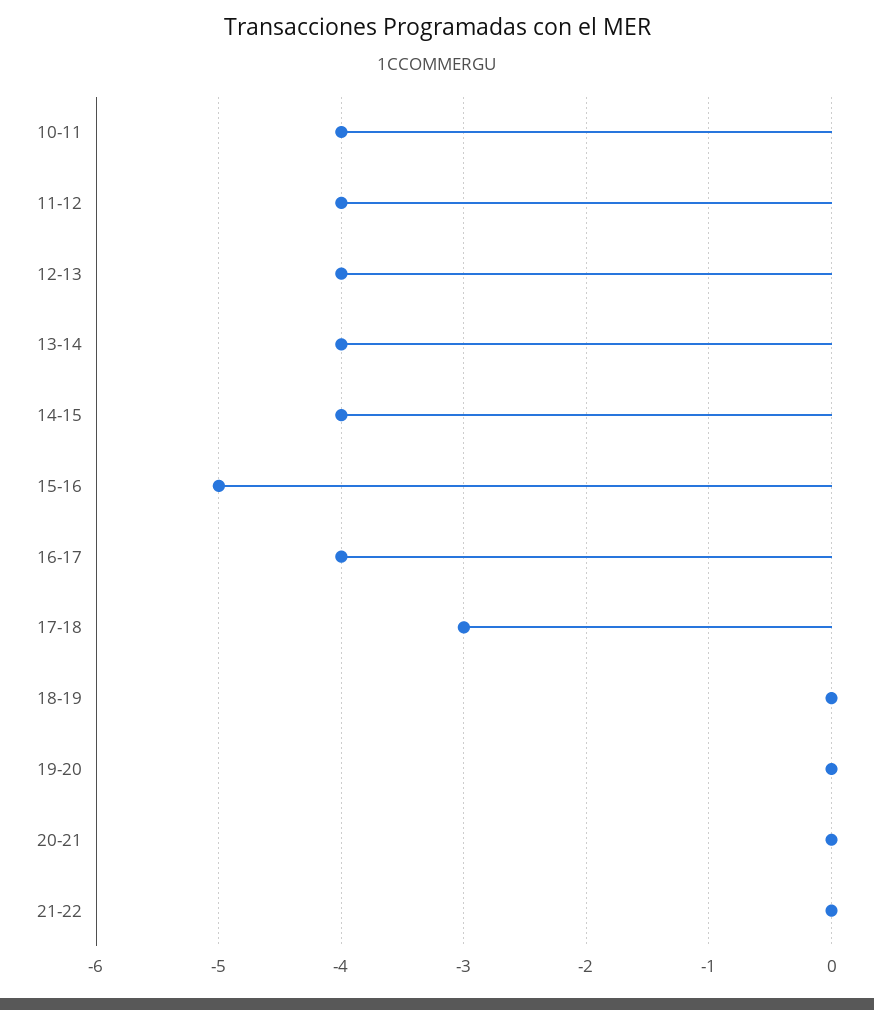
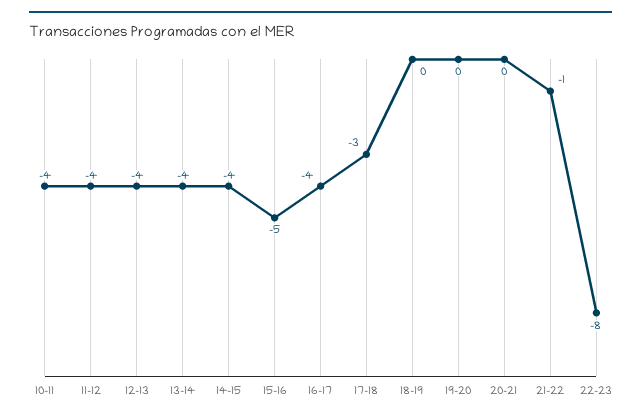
21-22: 0 -> -1
22-23: none -> -8

